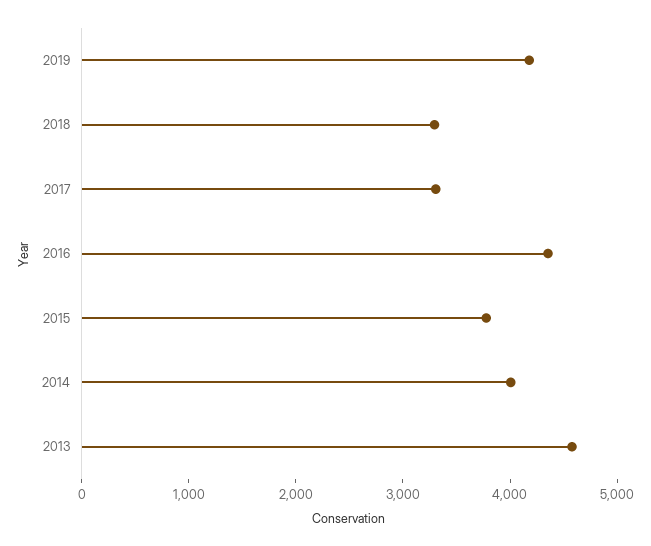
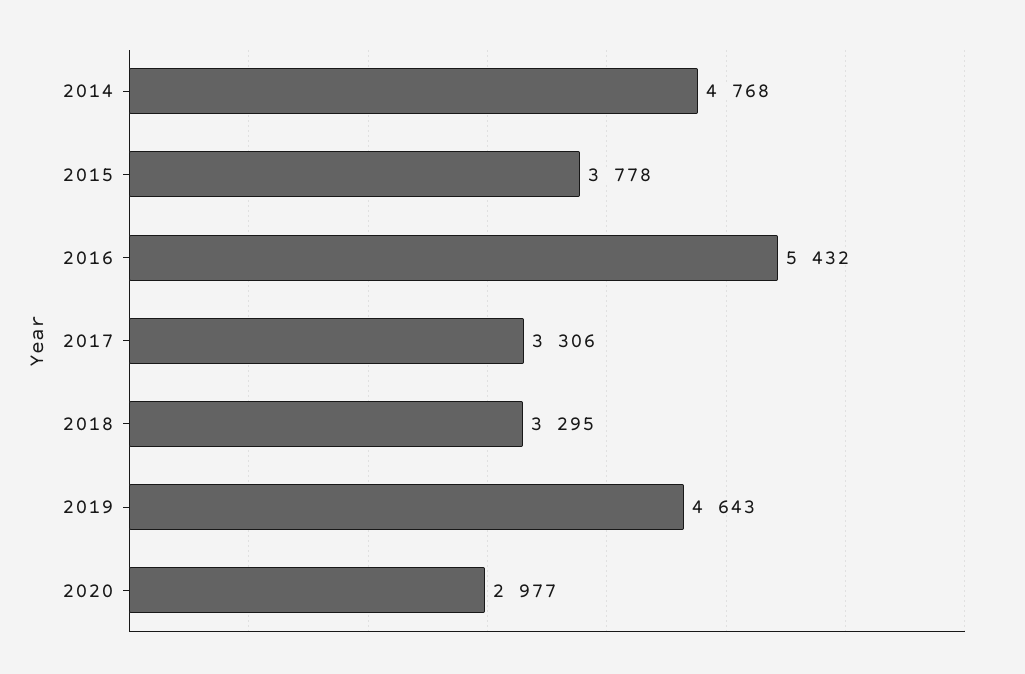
2019: 4200 -> 4643
2016: 4400 -> 5432
2014: 4000 -> 4768
2013: 4600 -> none
2020: none -> 2977

